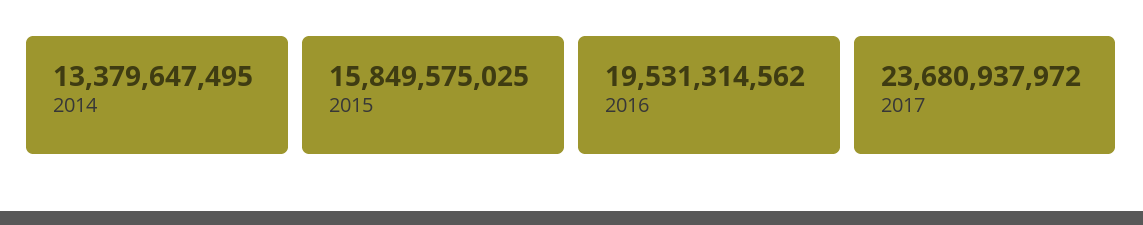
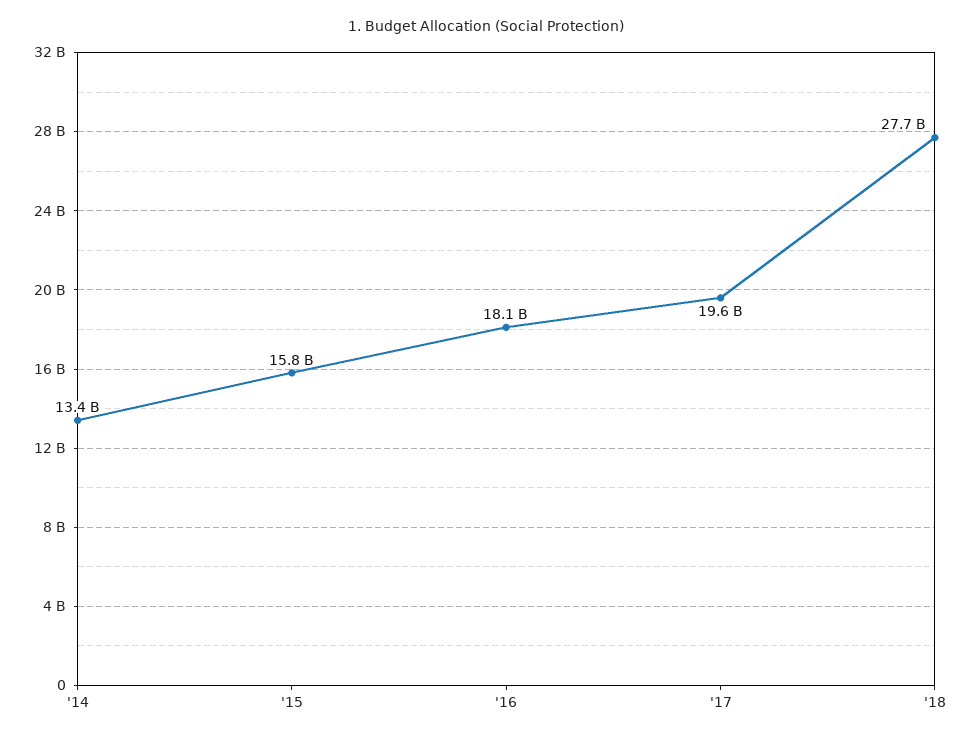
2016: 19531314562 -> 18100000000
2017: 23680937972 -> 19600000000
'18: none -> 27700000000

